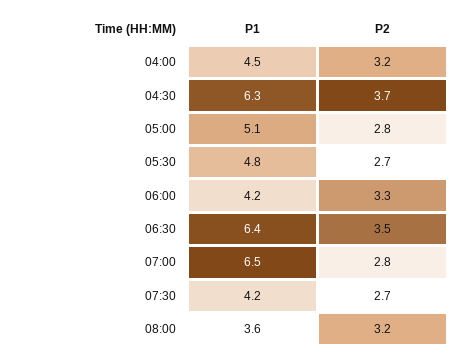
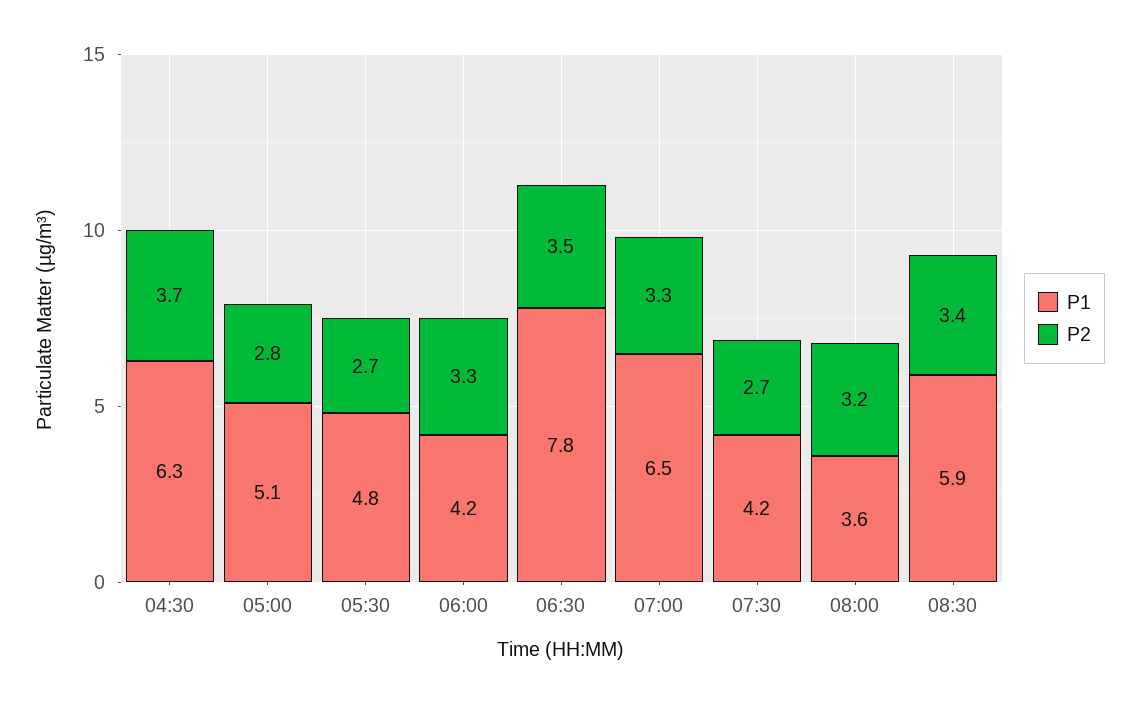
P1, 04:00: 4.5 -> none
P2, 04:00: 3.2 -> none
P1, 06:30: 6.4 -> 7.8
P2, 07:00: 2.8 -> 3.3
P1, 08:30: none -> 5.9
P2, 08:30: none -> 3.4

